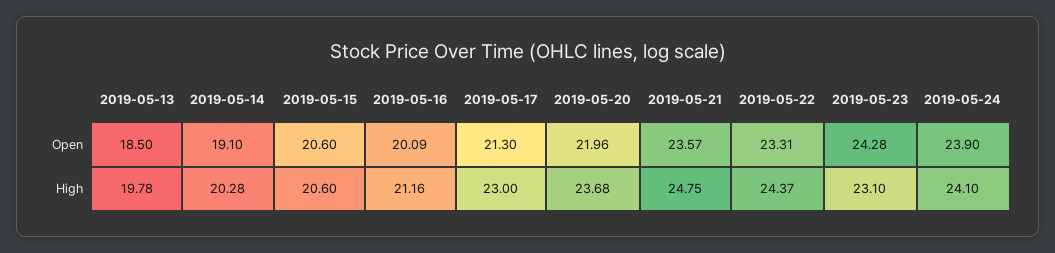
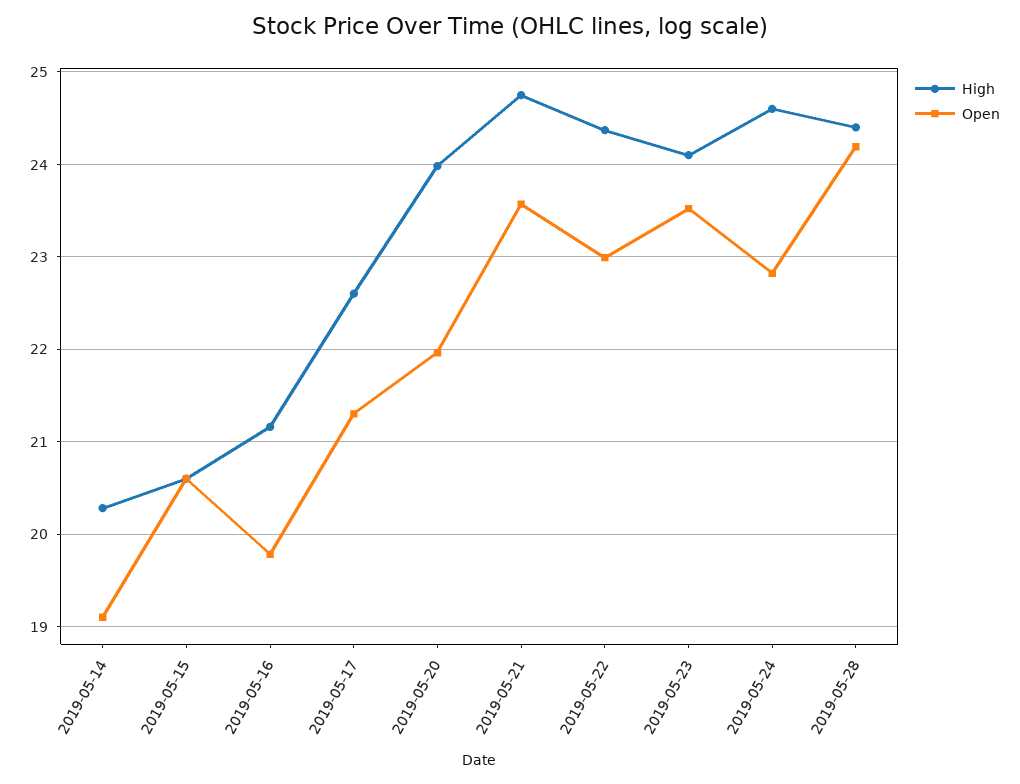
Open, 2019-05-13: 18.5 -> none
Open, 2019-05-16: 20.09 -> 19.8
Open, 2019-05-22: 23.31 -> 23
Open, 2019-05-23: 24.28 -> 23.5
Open, 2019-05-24: 23.9 -> 22.8
High, 2019-05-13: 19.78 -> none
High, 2019-05-17: 23 -> 22.6
High, 2019-05-20: 23.68 -> 24
High, 2019-05-23: 23.1 -> 24.1
High, 2019-05-24: 24.1 -> 24.6
High, 2019-05-28: none -> 24.4
Open, 2019-05-28: none -> 24.2

